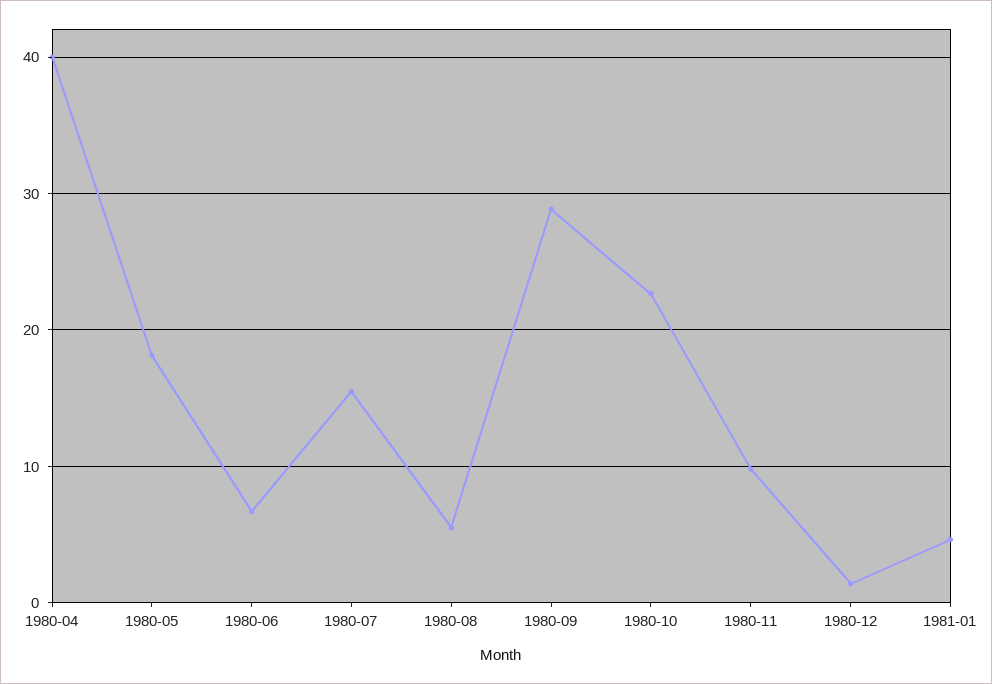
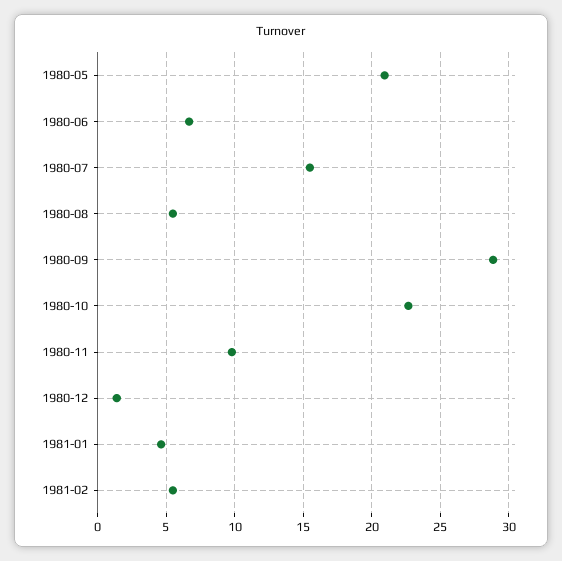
1980-04: 40 -> none
1980-05: 18 -> 21
1981-02: none -> 5.5

